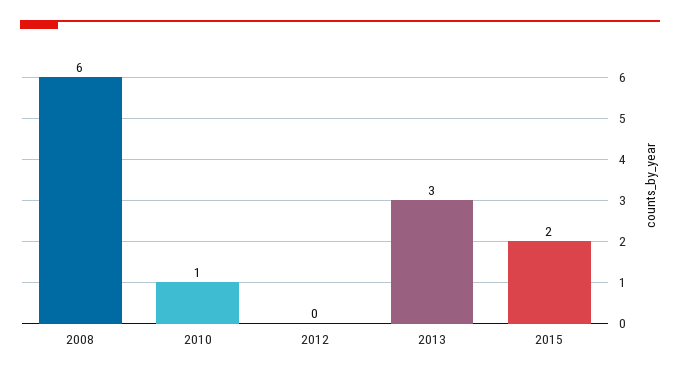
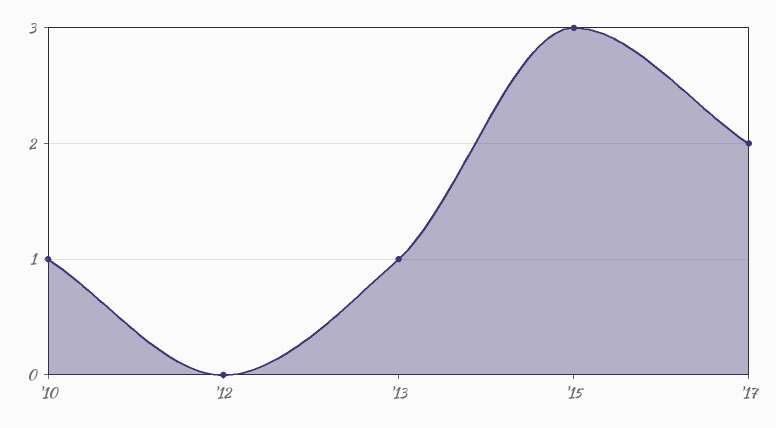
2008: 6 -> none
2013: 3 -> 1
2015: 2 -> 3
'17: none -> 2

